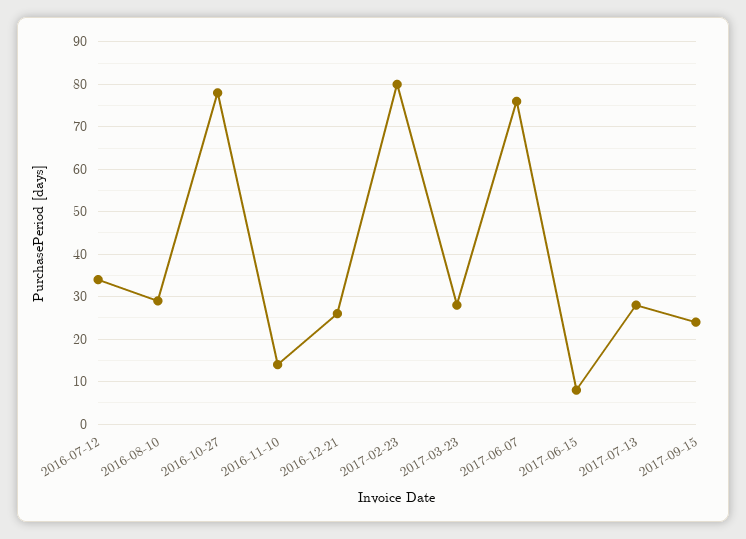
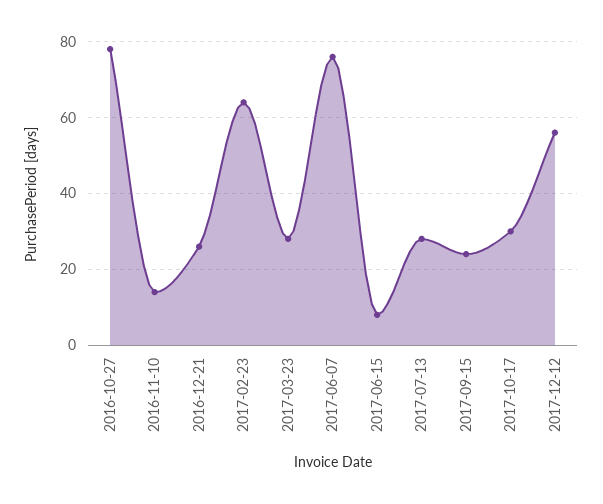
2016-07-12: 35 -> none
2016-08-10: 30 -> none
2017-02-23: 80 -> 65
2017-10-17: none -> 30
2017-12-12: none -> 55

